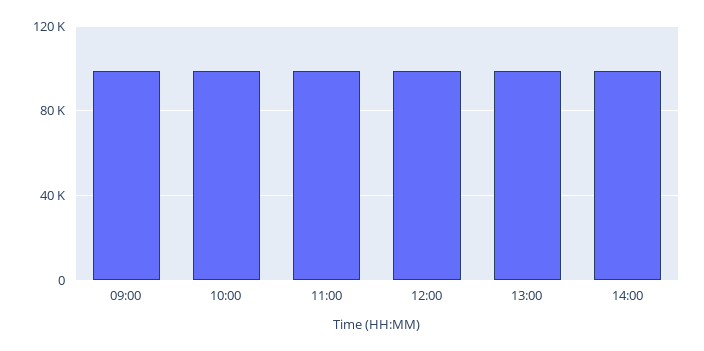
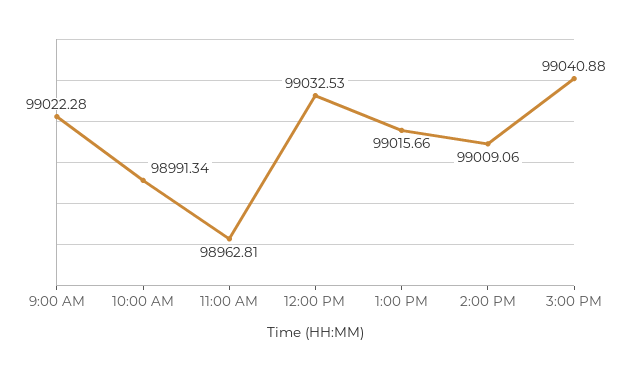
3:00 PM: none -> 99040.88

